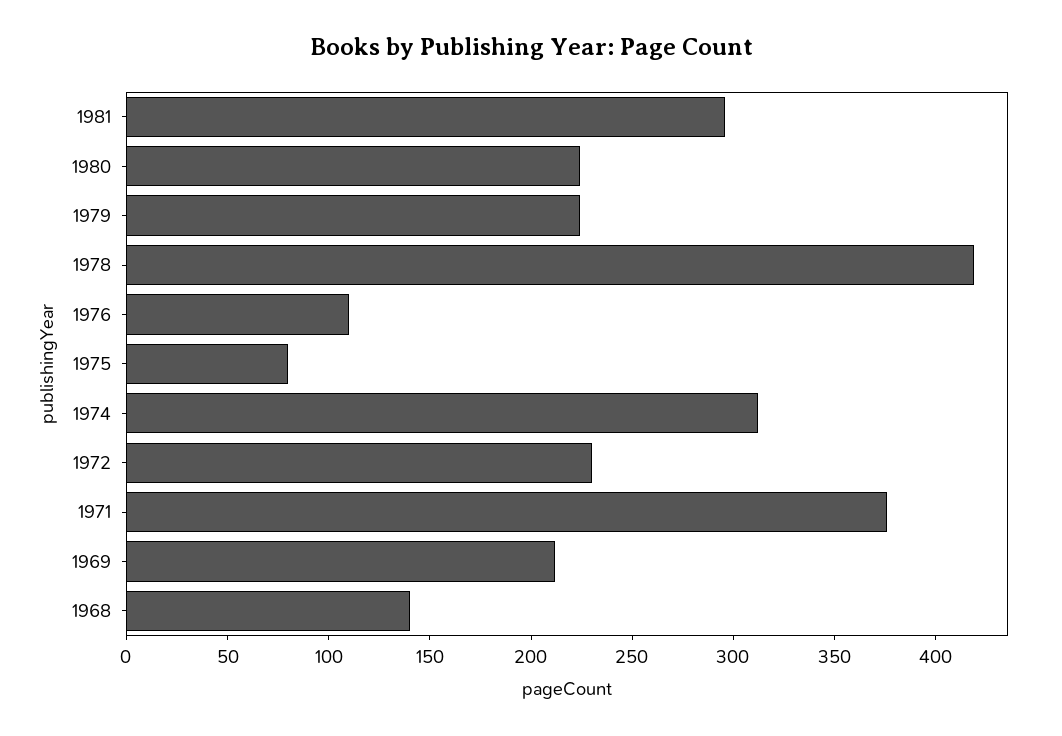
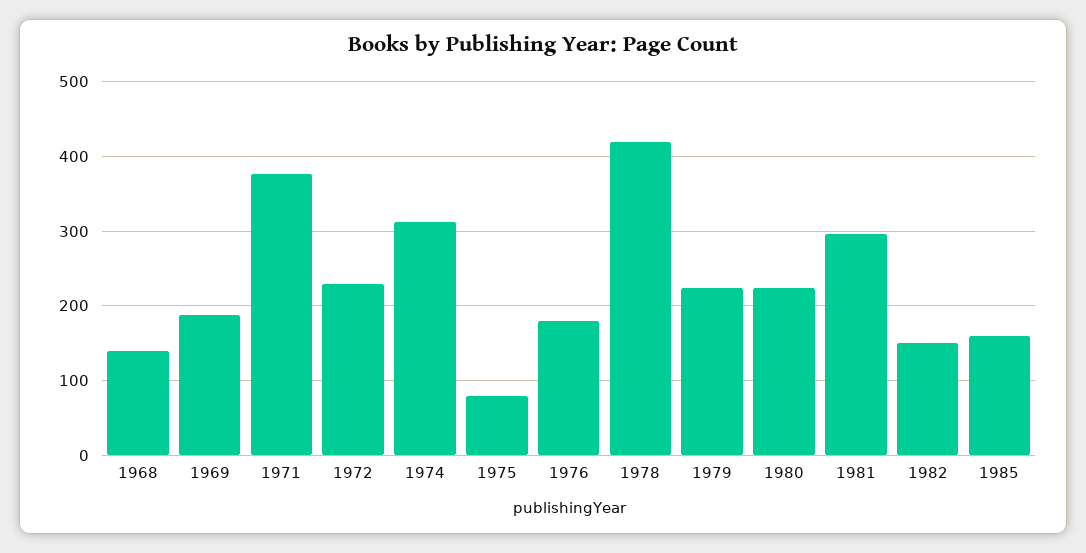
1976: 110 -> 180
1969: 210 -> 190
1982: none -> 150
1985: none -> 160

